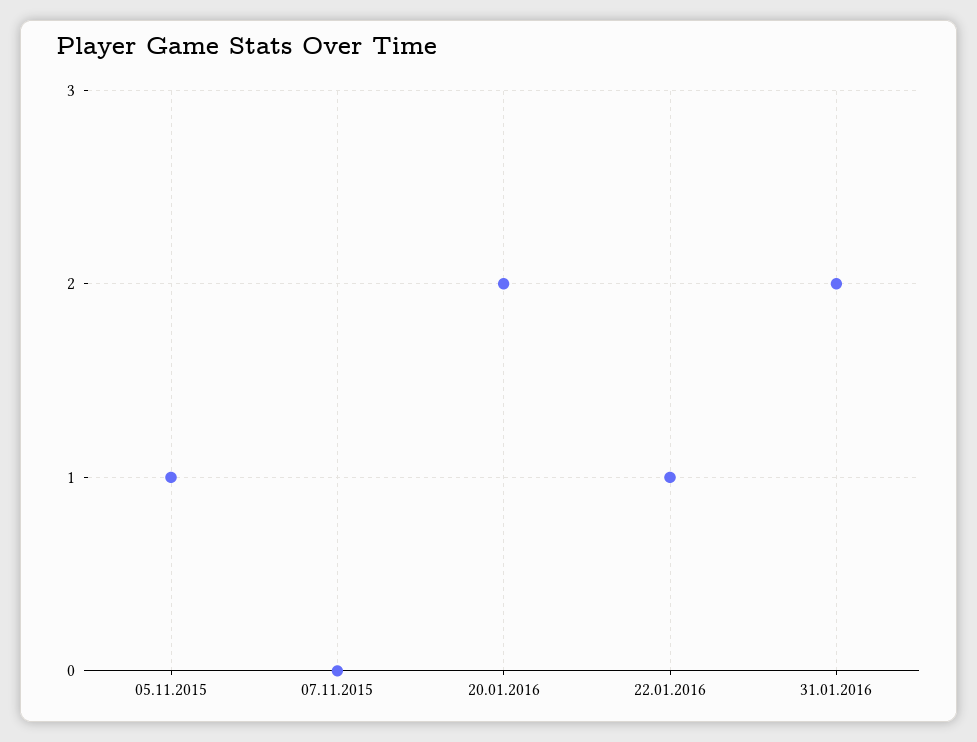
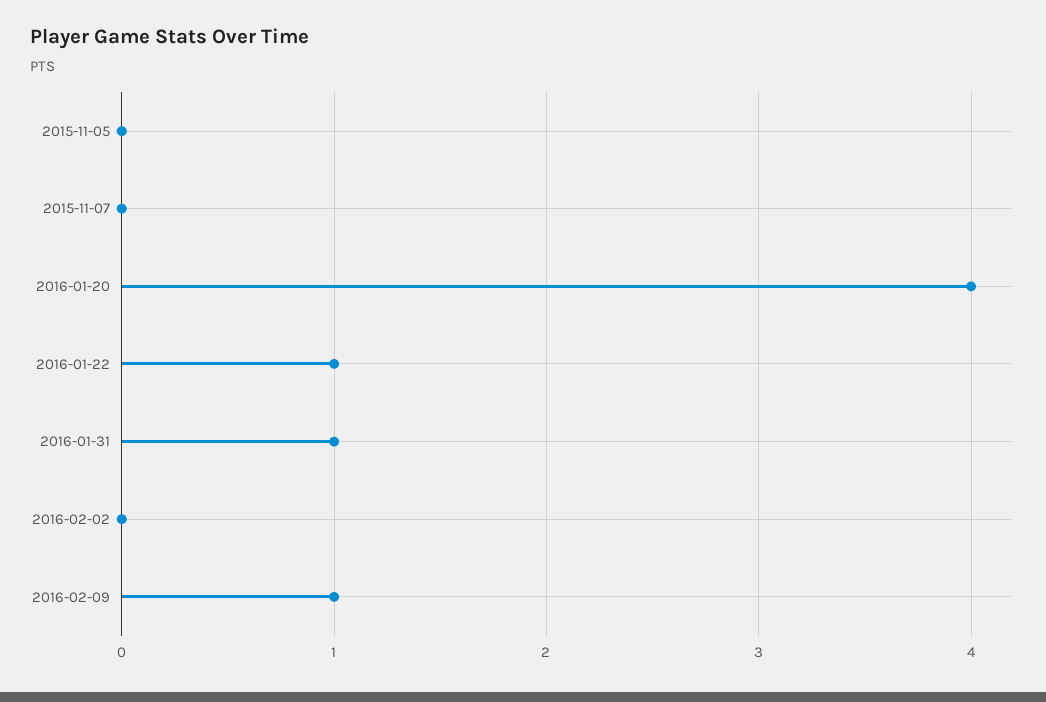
05.11.2015: 1 -> 0
20.01.2016: 2 -> 4
31.01.2016: 2 -> 1
2016-02-02: none -> 0
2016-02-09: none -> 1

